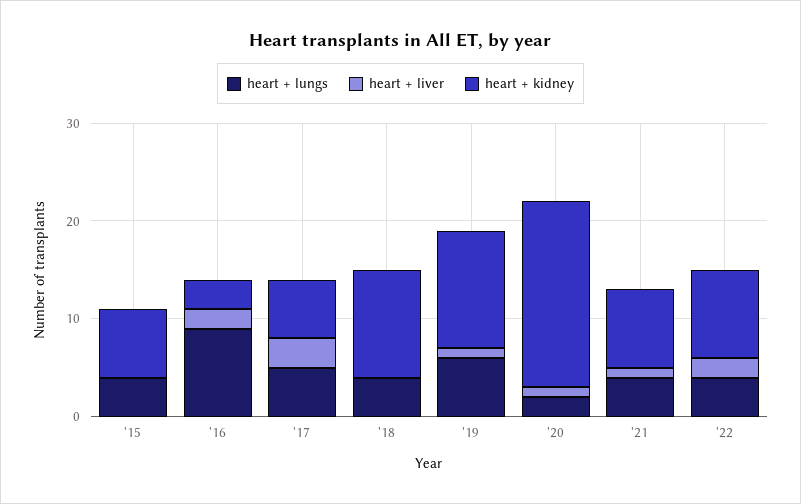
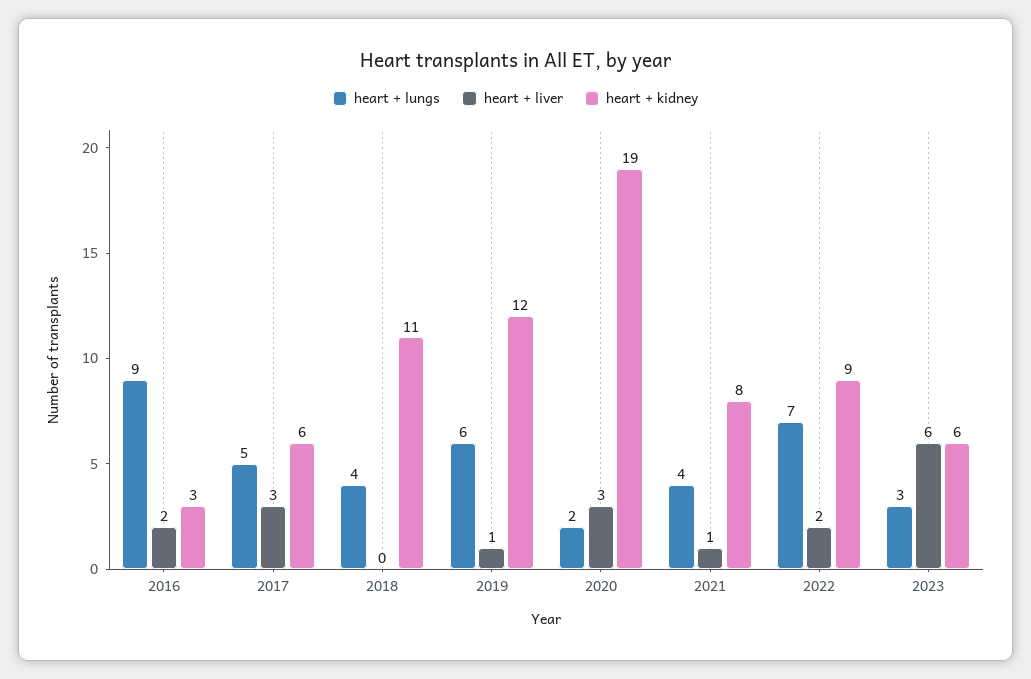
heart + lungs, '15: 4 -> none
heart + liver, '15: 0 -> none
heart + kidney, '15: 7 -> none
heart + liver, '20: 1 -> 3
heart + lungs, '22: 4 -> 7
heart + lungs, 2023: none -> 3
heart + liver, 2023: none -> 6
heart + kidney, 2023: none -> 6

